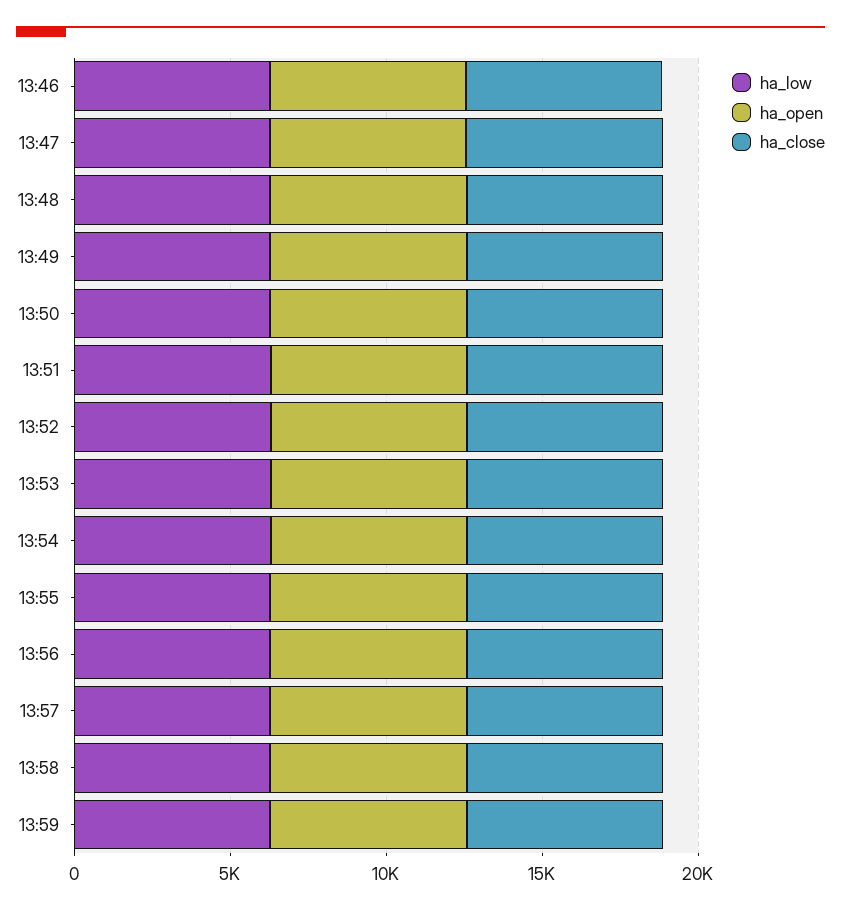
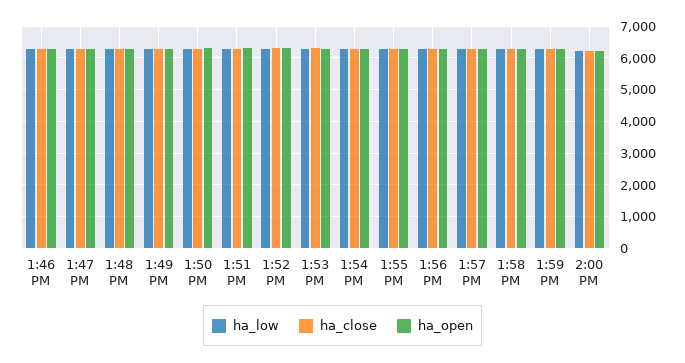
ha_low, 2:00 PM: none -> 6200
ha_close, 2:00 PM: none -> 6200
ha_open, 2:00 PM: none -> 6200

